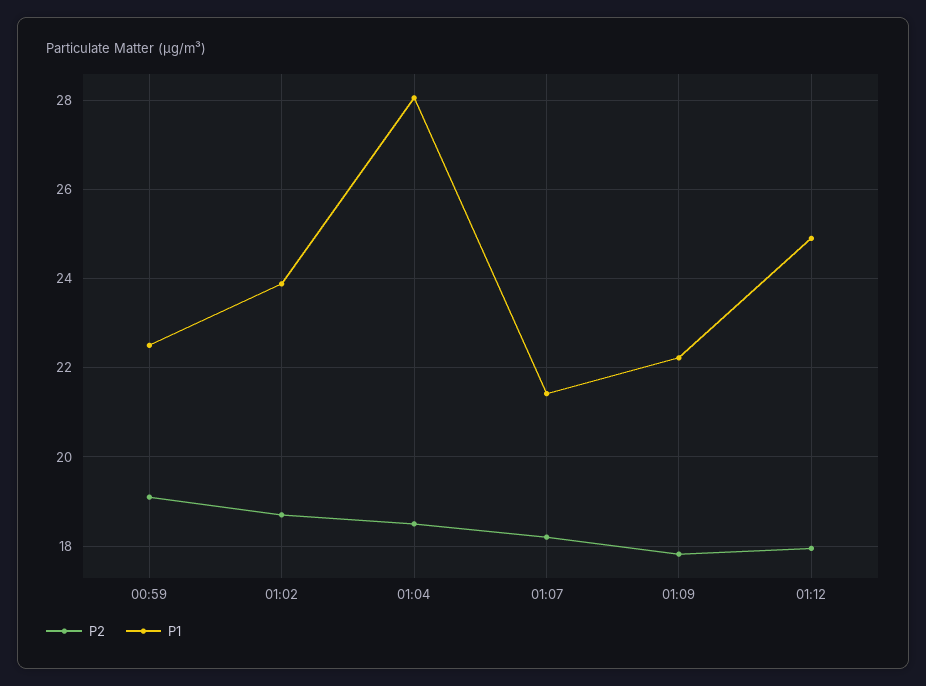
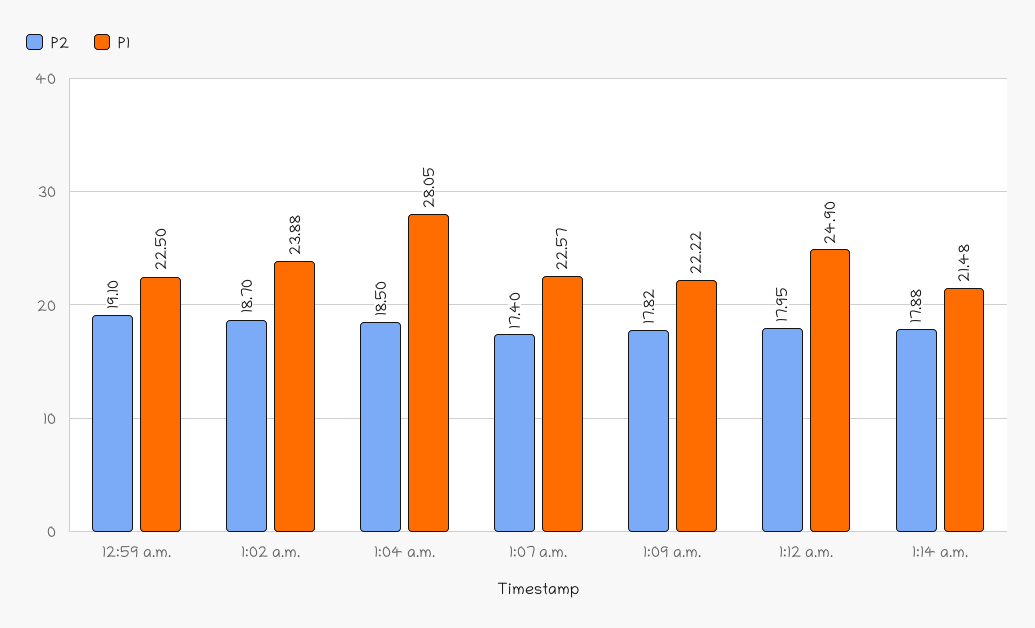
P2, 01:07: 18.2 -> 17.4
P1, 01:07: 21.4 -> 22.57
P2, 1:14 a.m.: none -> 17.88
P1, 1:14 a.m.: none -> 21.48

